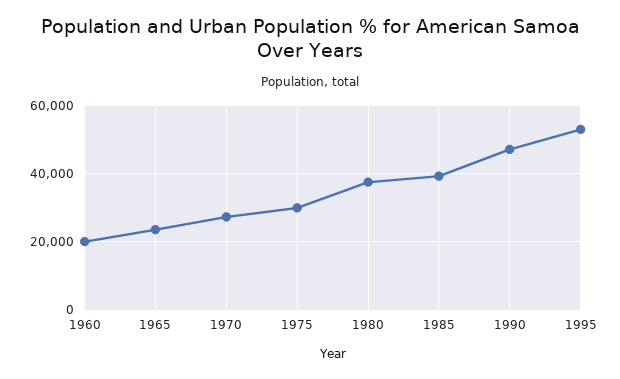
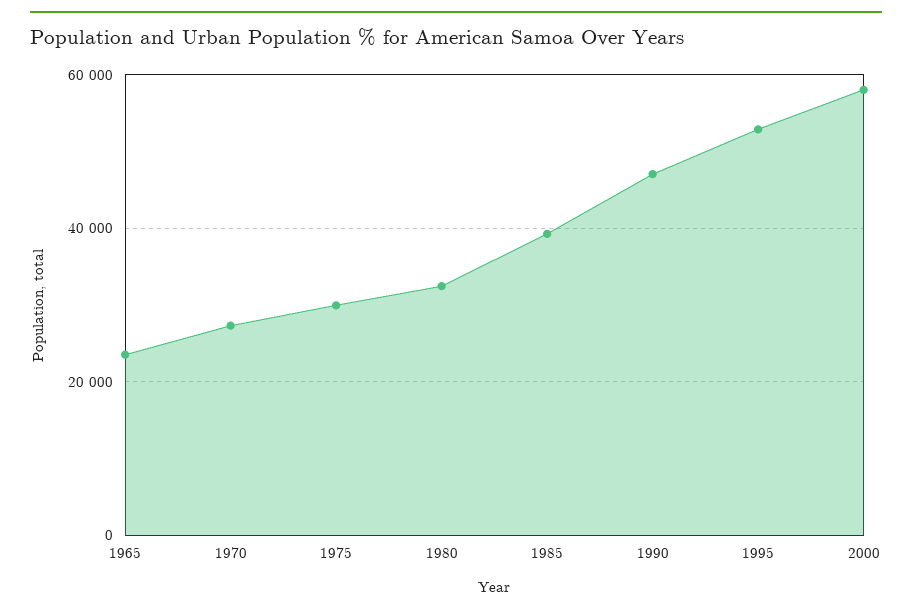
1960: 20000 -> none
1980: 38000 -> 32000
2000: none -> 58000

